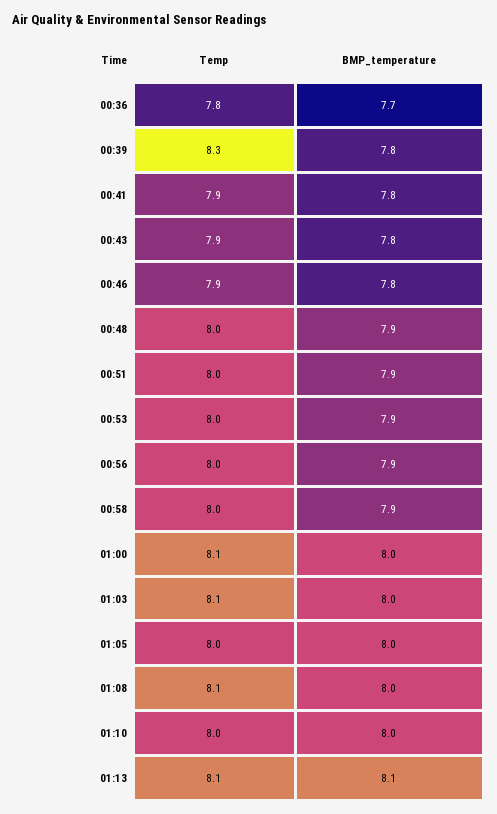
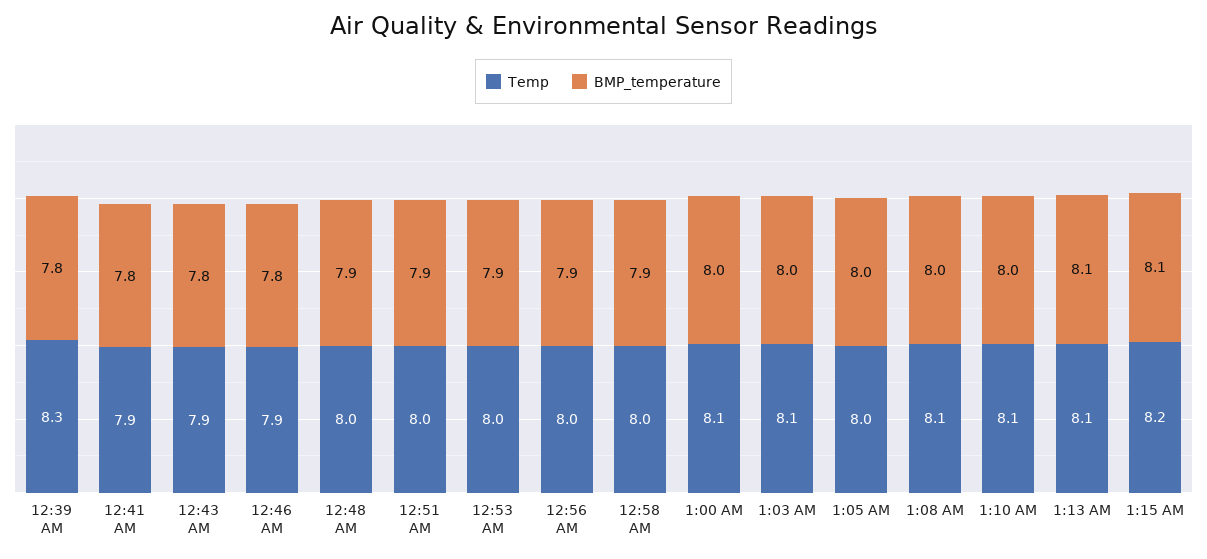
Temp, 00:36: 7.8 -> none
BMP_temperature, 00:36: 7.7 -> none
Temp, 01:10: 8 -> 8.1
Temp, 1:15 AM: none -> 8.2
BMP_temperature, 1:15 AM: none -> 8.1

